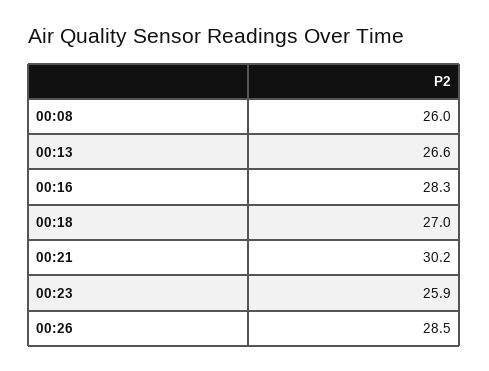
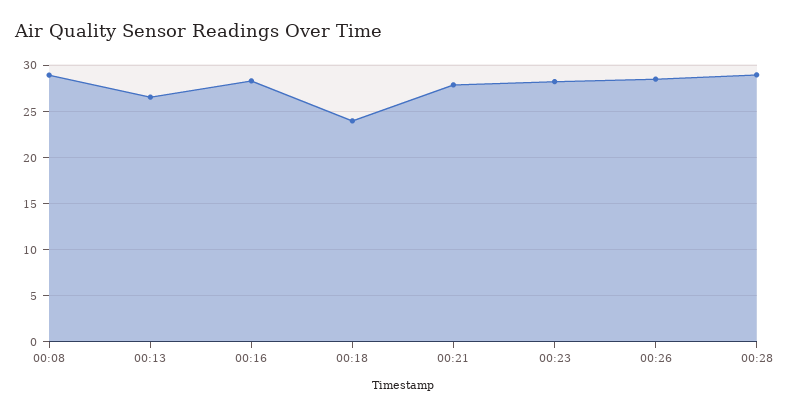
00:08: 26 -> 29
00:18: 27 -> 24
00:21: 30.2 -> 28
00:23: 25.9 -> 28
00:28: none -> 29

